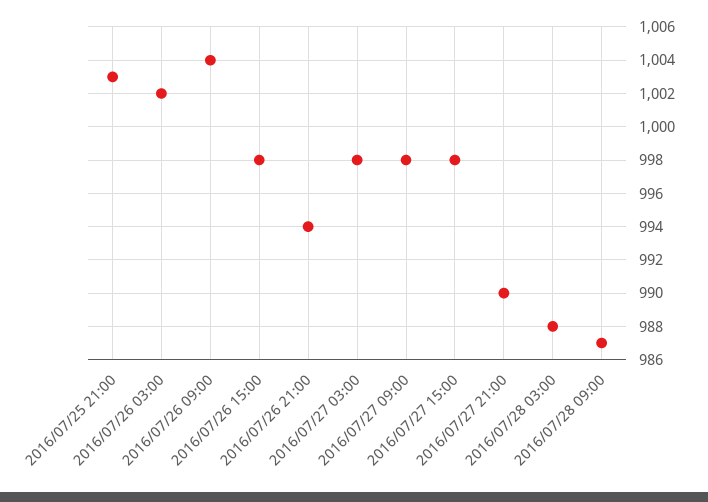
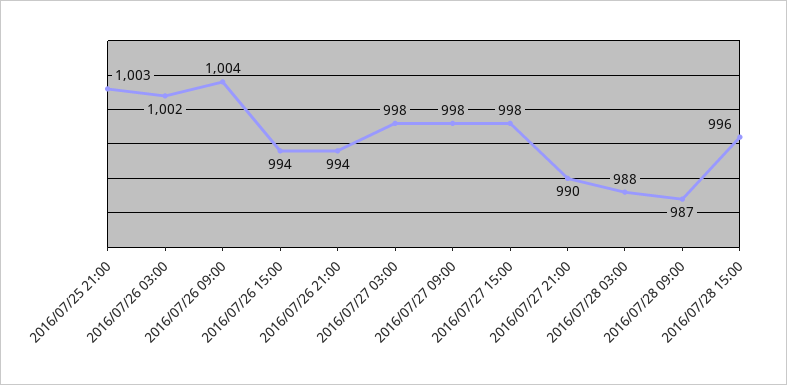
2016/07/26 15:00: 998 -> 994
2016/07/28 15:00: none -> 996

